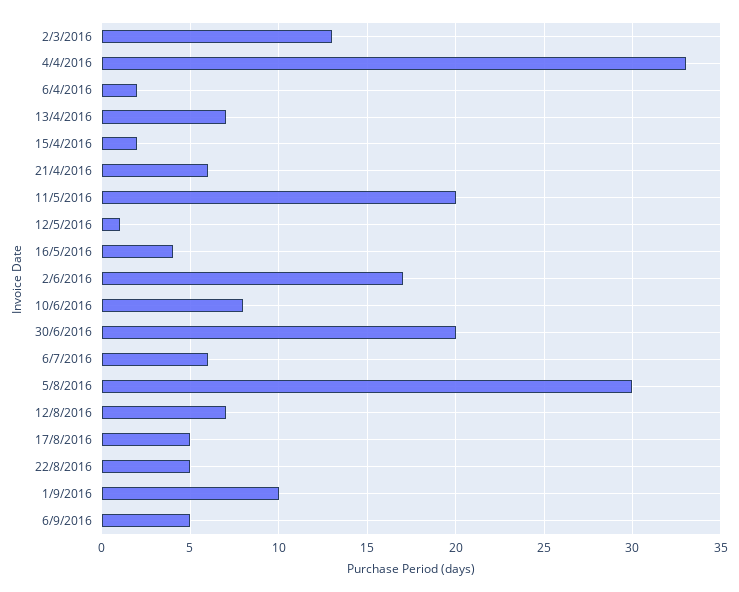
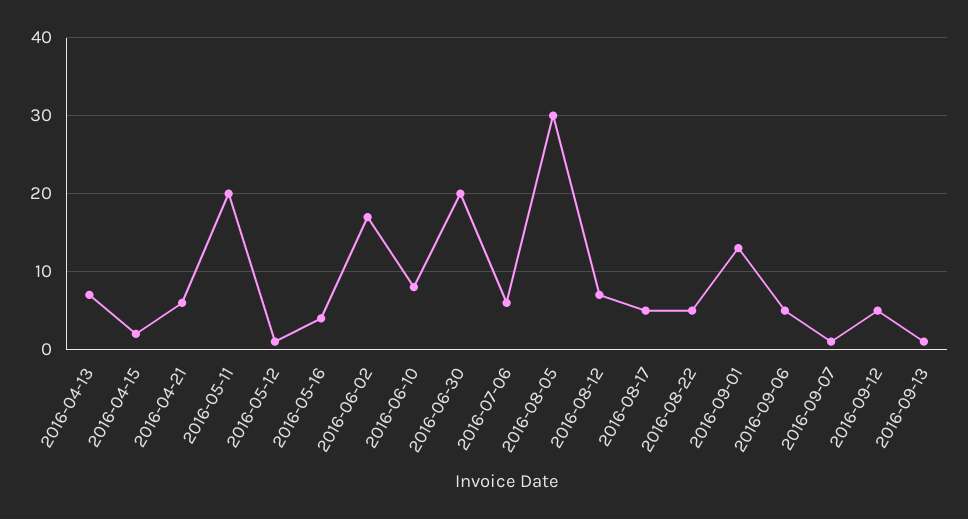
2/3/2016: 13 -> none
4/4/2016: 33 -> none
6/4/2016: 2 -> none
1/9/2016: 10 -> 13
2016-09-07: none -> 1
2016-09-12: none -> 5
2016-09-13: none -> 1

